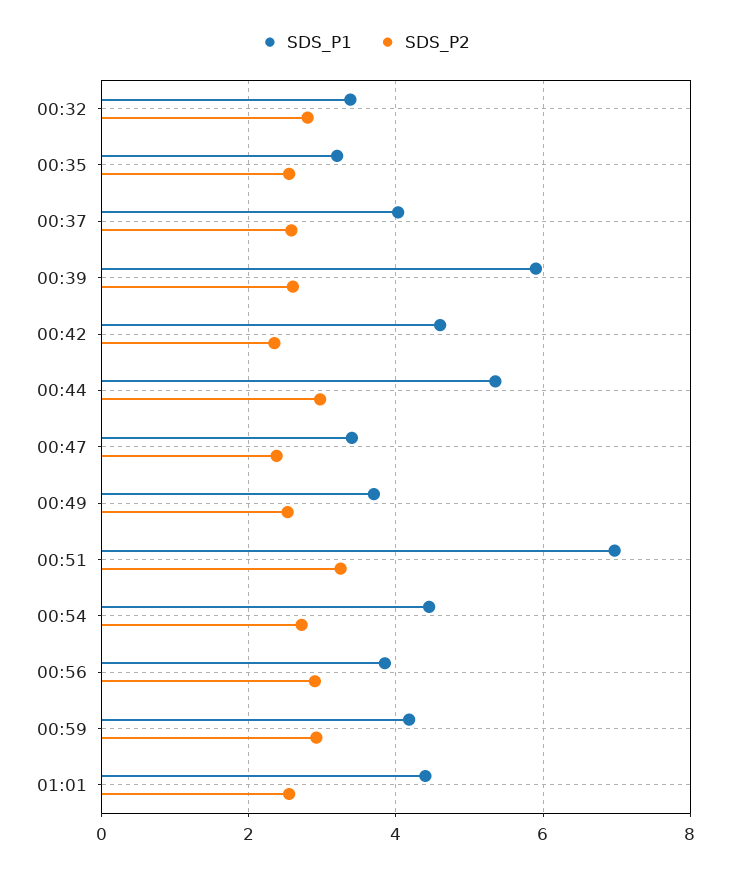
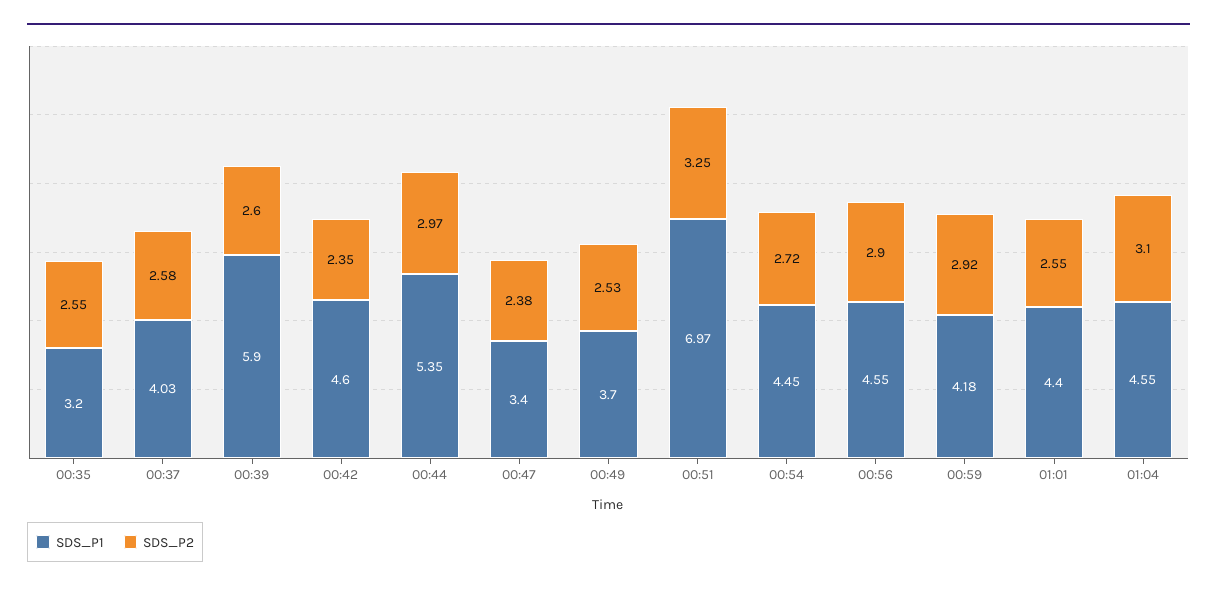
SDS_P1, 00:32: 3.4 -> none
SDS_P2, 00:32: 2.8 -> none
SDS_P1, 00:56: 3.8 -> 4.55
SDS_P1, 01:04: none -> 4.55
SDS_P2, 01:04: none -> 3.1

